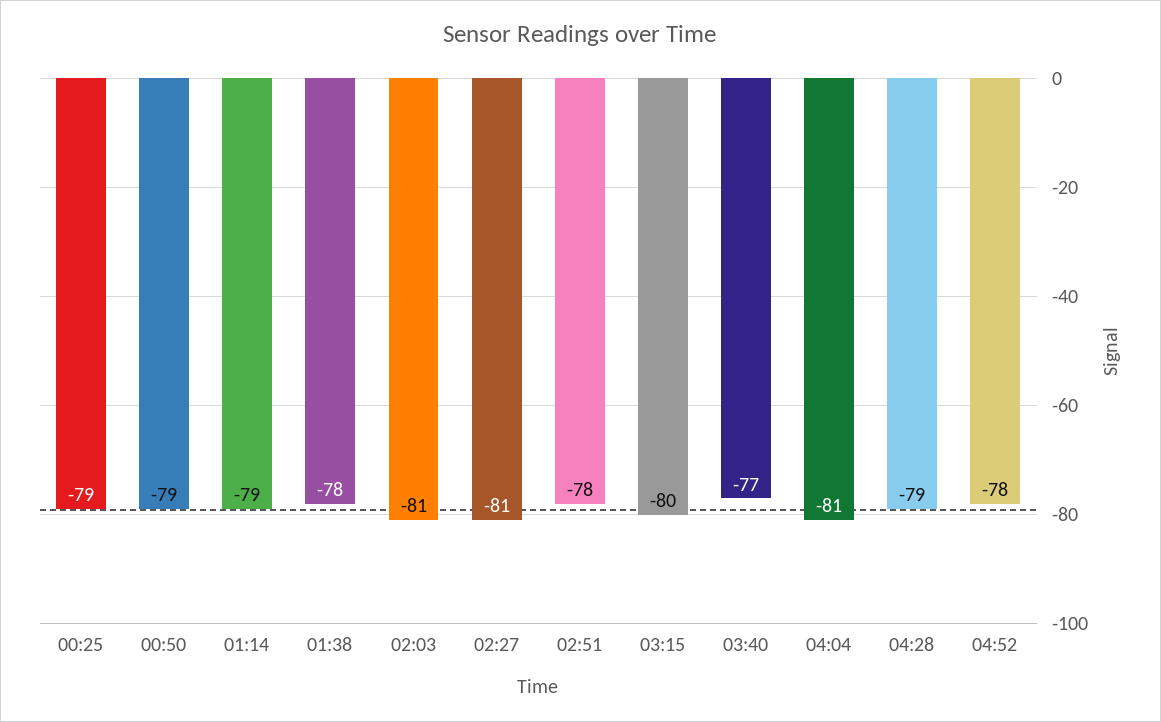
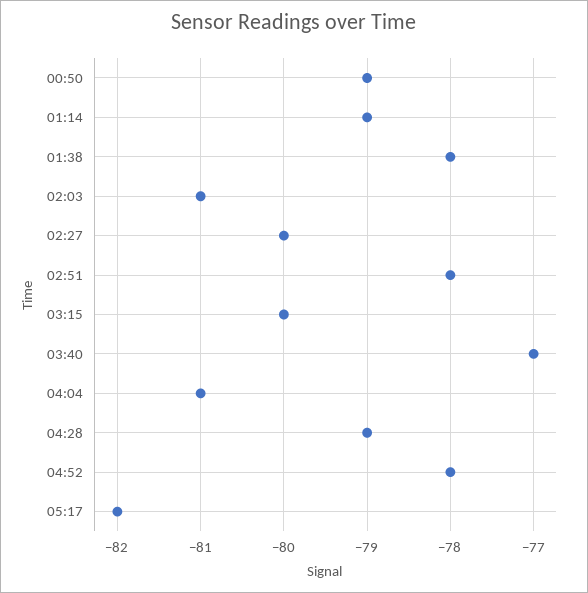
00:25: -79 -> none
02:27: -81 -> -80
05:17: none -> -82

